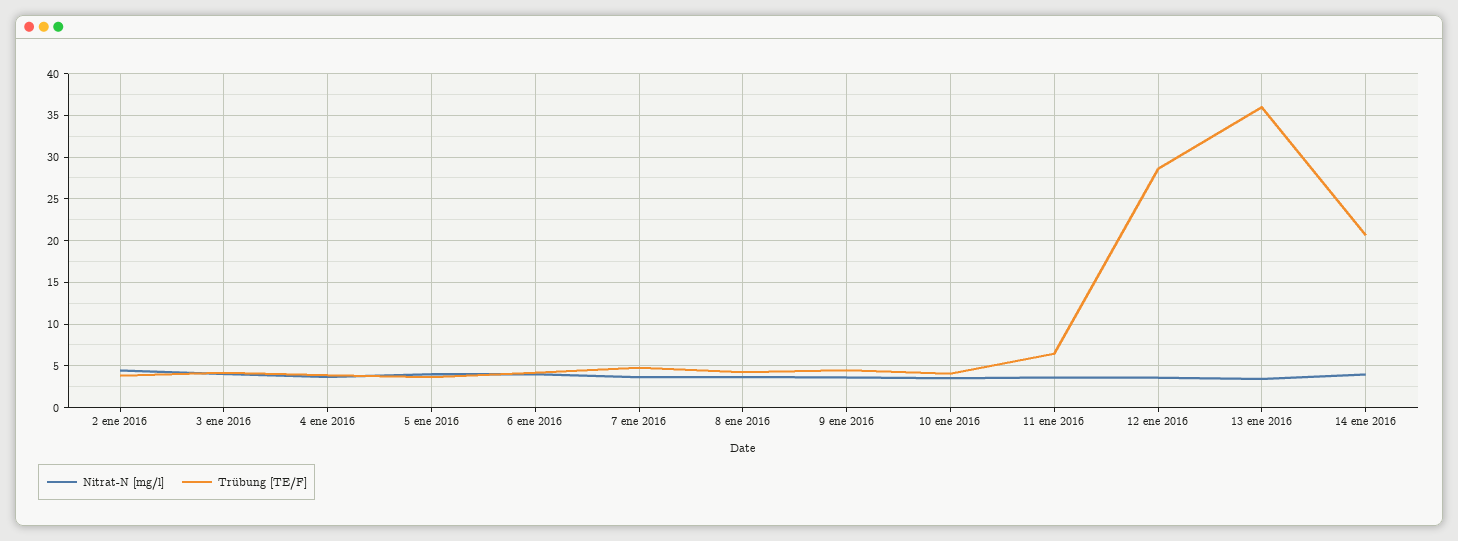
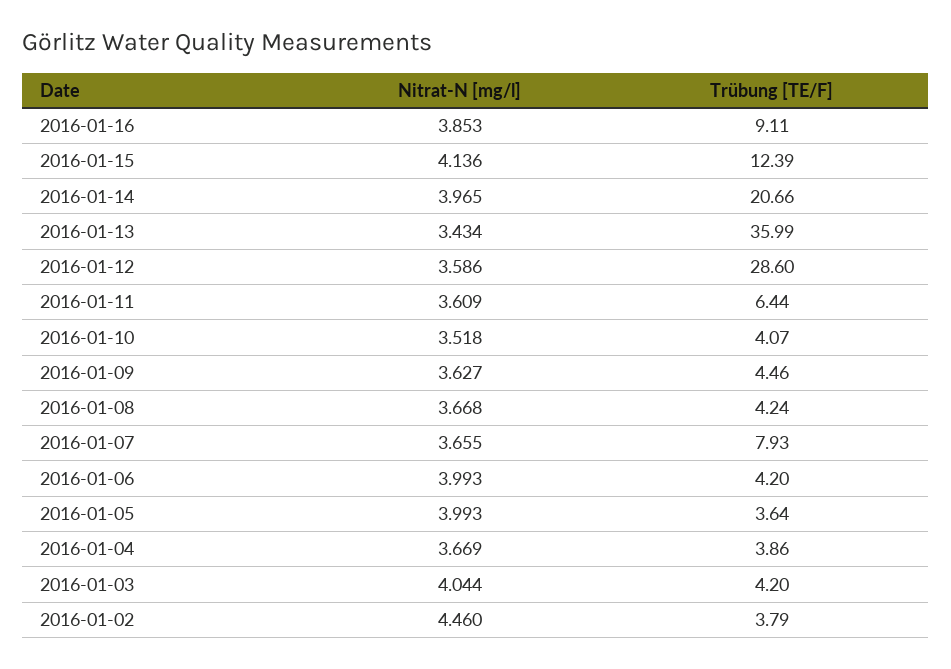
Trübung [TE/F], 7 ene 2016: 5 -> 7.93
Nitrat-N [mg/l], 2016-01-16: none -> 3.853
Trübung [TE/F], 2016-01-16: none -> 9.11
Nitrat-N [mg/l], 2016-01-15: none -> 4.136
Trübung [TE/F], 2016-01-15: none -> 12.39

